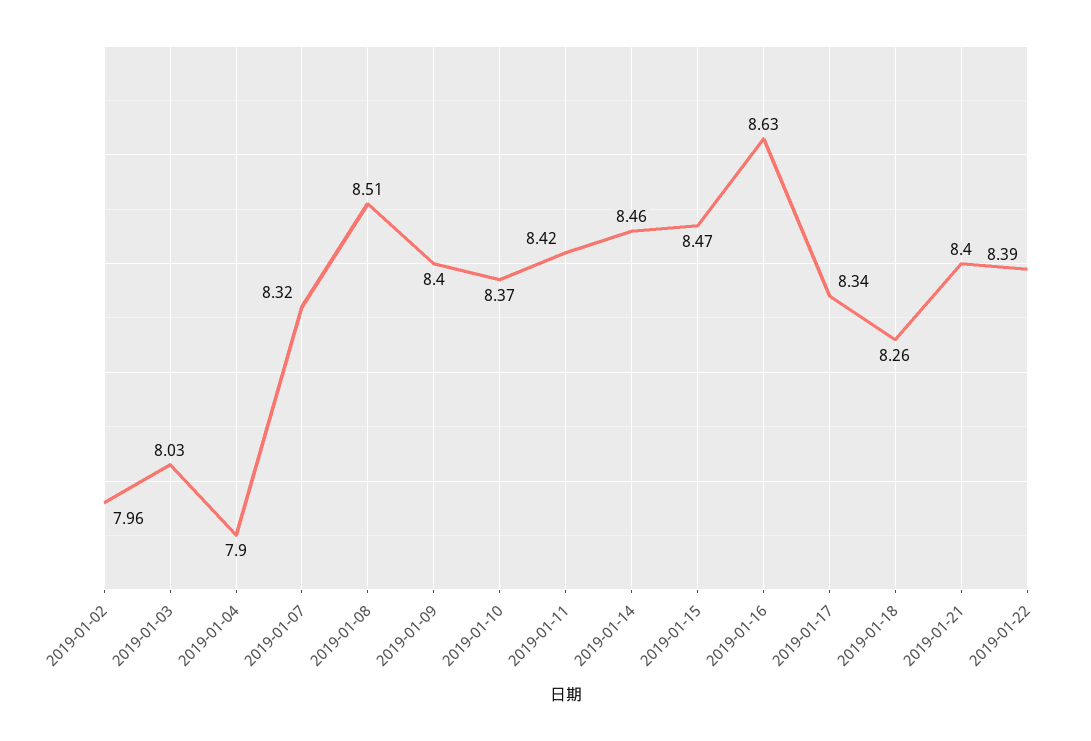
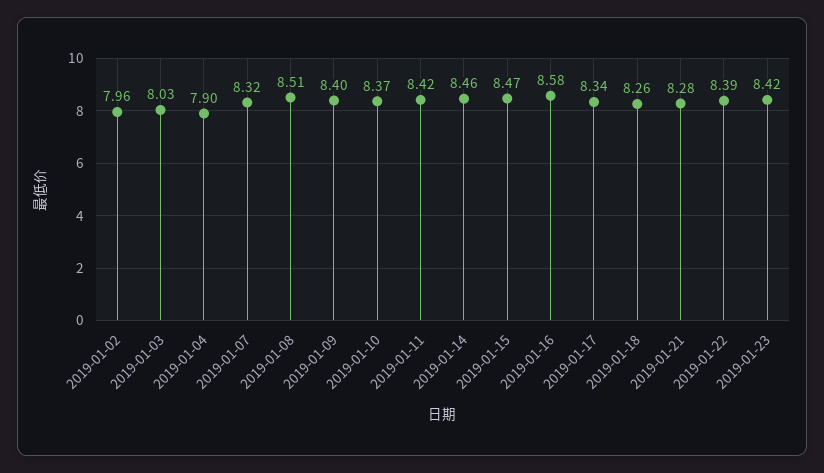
2019-01-16: 8.63 -> 8.58
2019-01-21: 8.4 -> 8.28
2019-01-23: none -> 8.42

